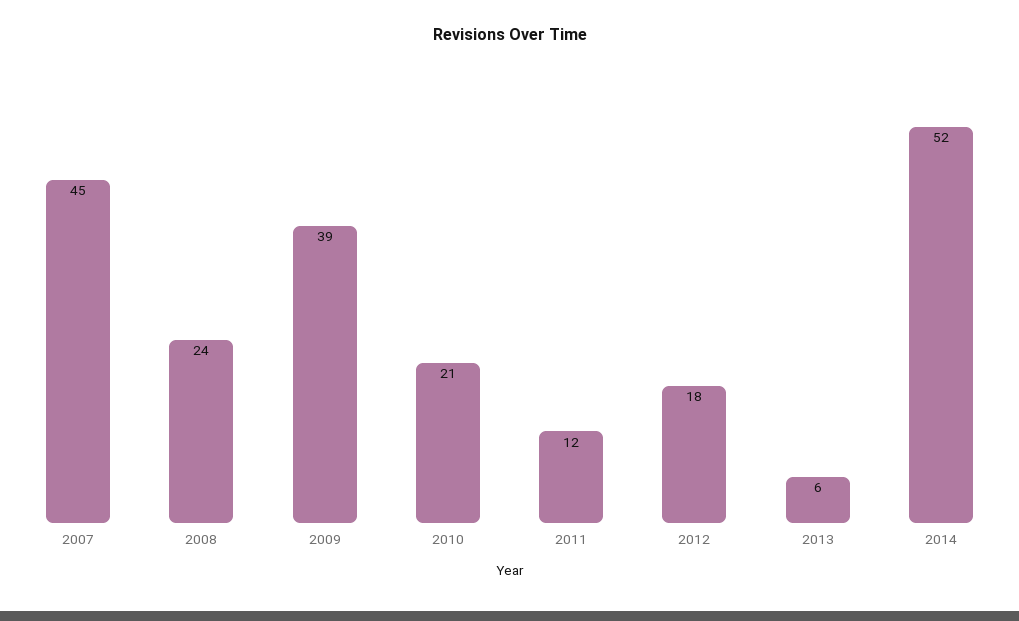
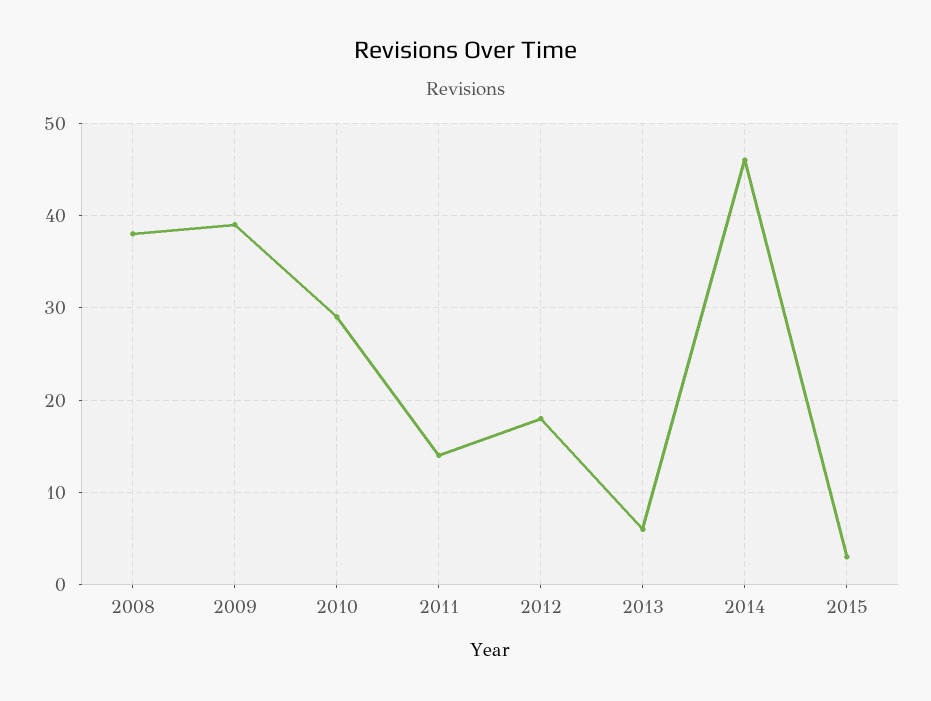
2007: 45 -> none
2008: 24 -> 38
2010: 21 -> 29
2011: 12 -> 14
2014: 52 -> 46
2015: none -> 3

